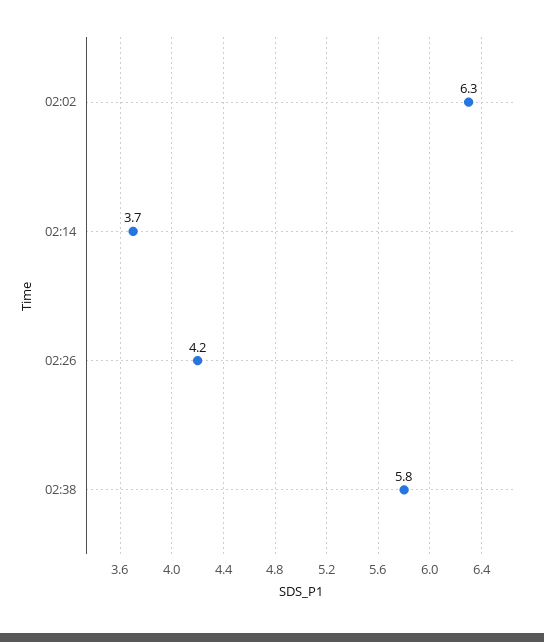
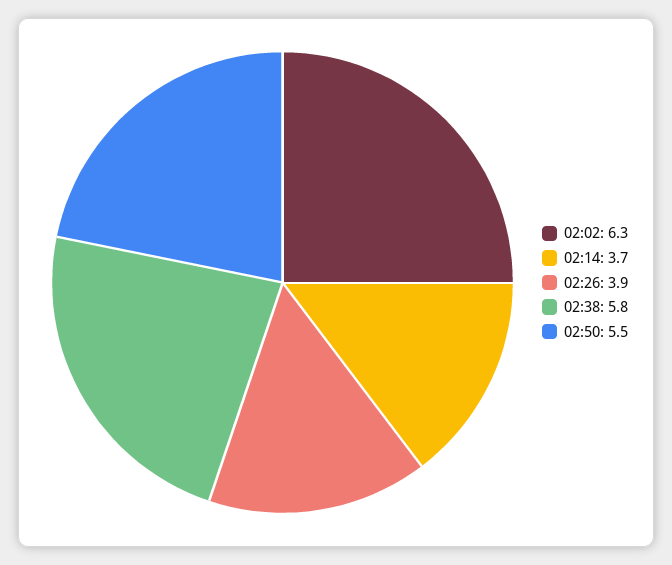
02:26: 4.2 -> 3.9
02:50: none -> 5.5

